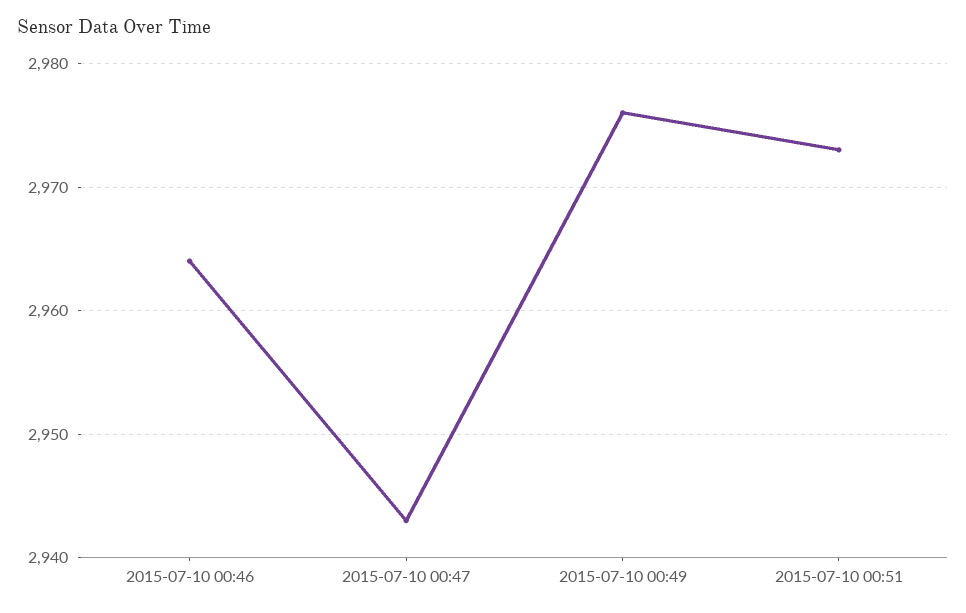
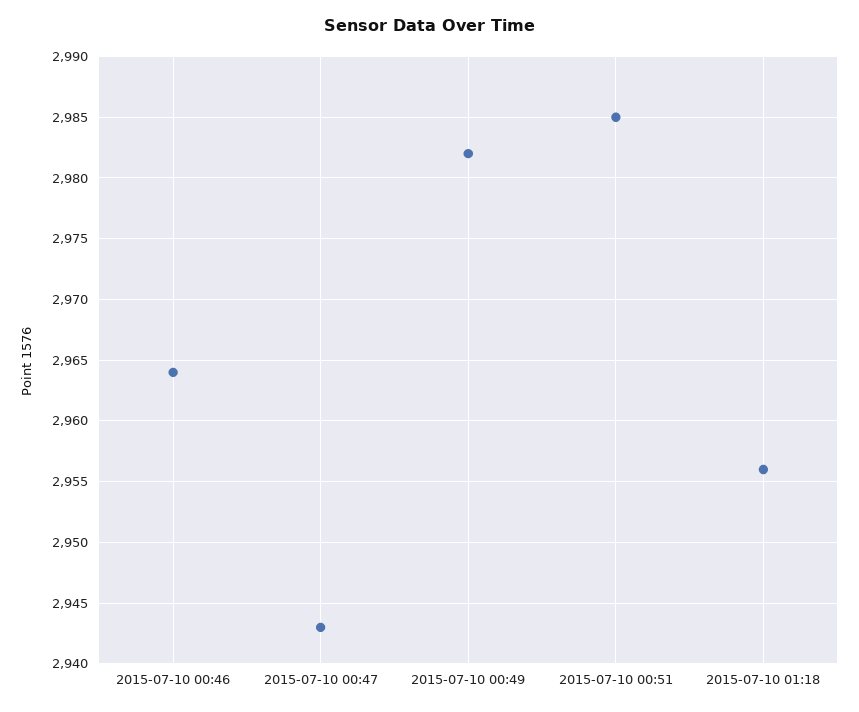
2015-07-10 00:49: 2976 -> 2982
2015-07-10 00:51: 2973 -> 2985
2015-07-10 01:18: none -> 2956

